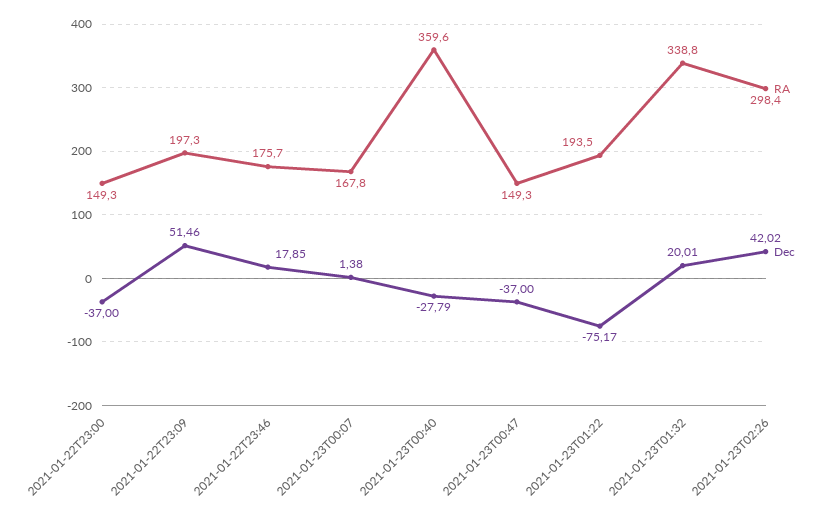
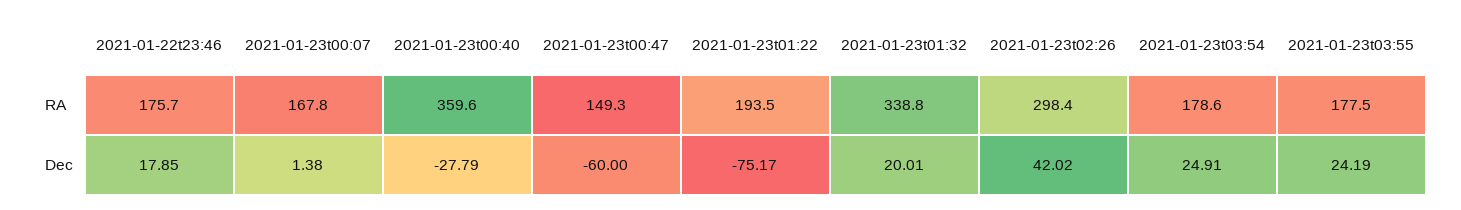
RA, 2021-01-22T23:00: 149.3 -> none
Dec, 2021-01-22T23:00: -37 -> none
RA, 2021-01-22T23:09: 197.3 -> none
Dec, 2021-01-22T23:09: 51.46 -> none
Dec, 2021-01-23T00:47: -37 -> -60
RA, 2021-01-23t03:54: none -> 178.6
RA, 2021-01-23t03:55: none -> 177.5
Dec, 2021-01-23t03:54: none -> 24.91
Dec, 2021-01-23t03:55: none -> 24.19

